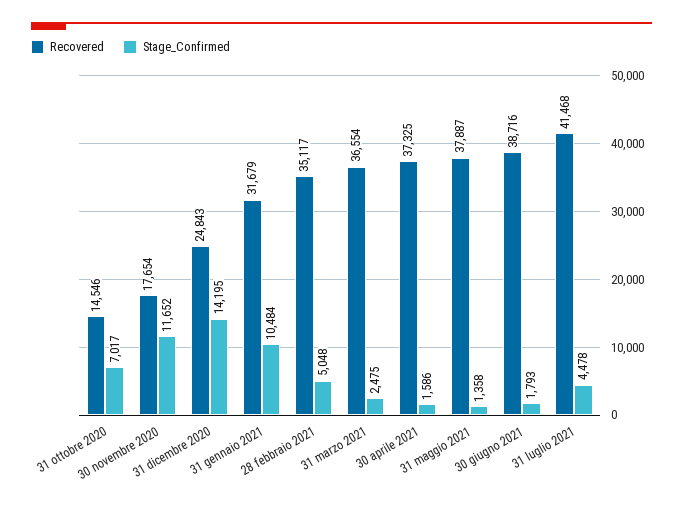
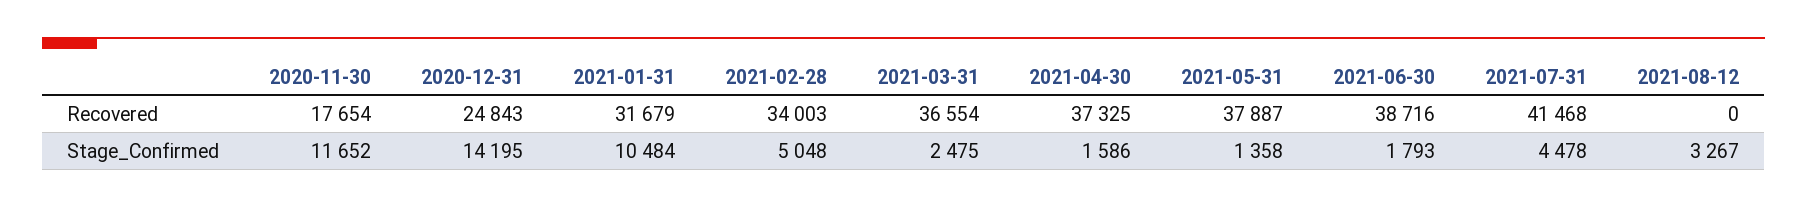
Recovered, 31 ottobre 2020: 14546 -> none
Stage_Confirmed, 31 ottobre 2020: 7017 -> none
Recovered, 28 febbraio 2021: 35117 -> 34003
Recovered, 2021-08-12: none -> 0
Stage_Confirmed, 2021-08-12: none -> 3267

